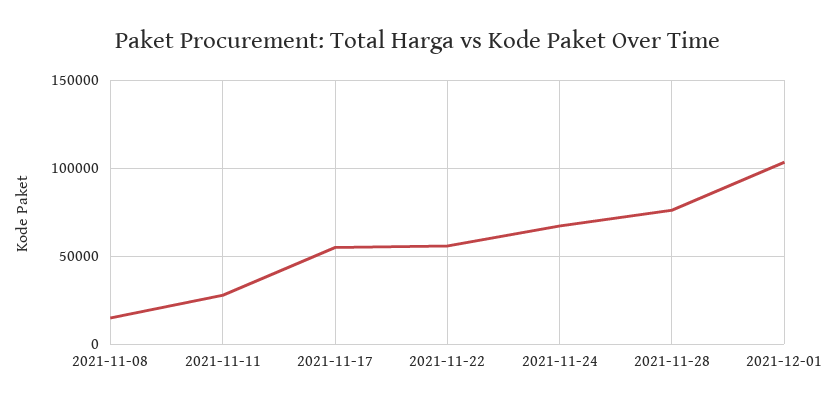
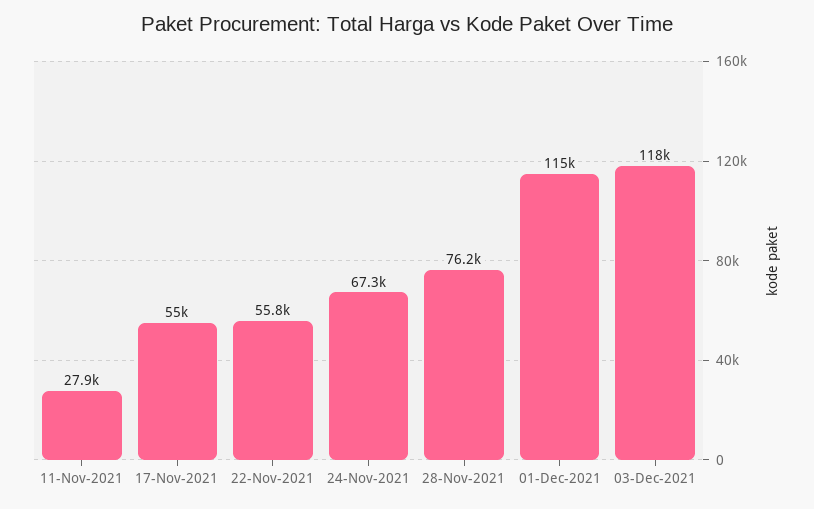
2021-11-08: 15000 -> none
2021-12-01: 105000 -> 115000
03-Dec-2021: none -> 118000

